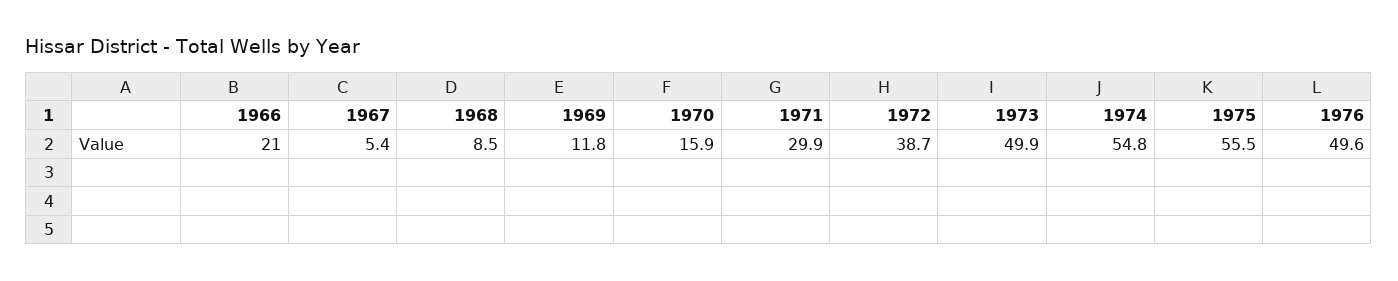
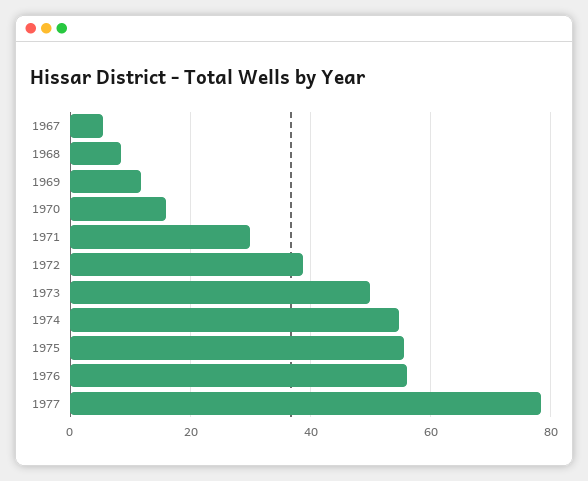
1966: 21 -> none
1976: 49.6 -> 56
1977: none -> 78

